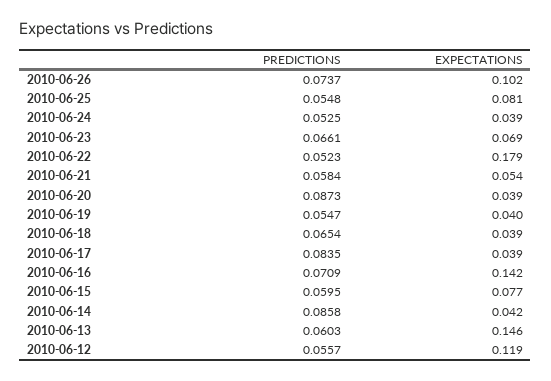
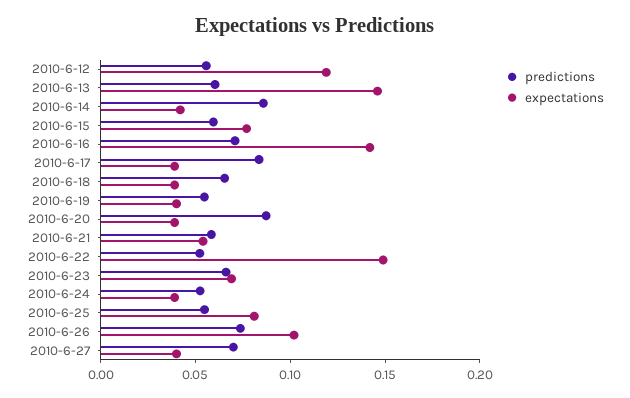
EXPECTATIONS, 2010-06-22: 0.179 -> 0.15
PREDICTIONS, 2010-6-27: none -> 0.07
EXPECTATIONS, 2010-6-27: none -> 0.04

